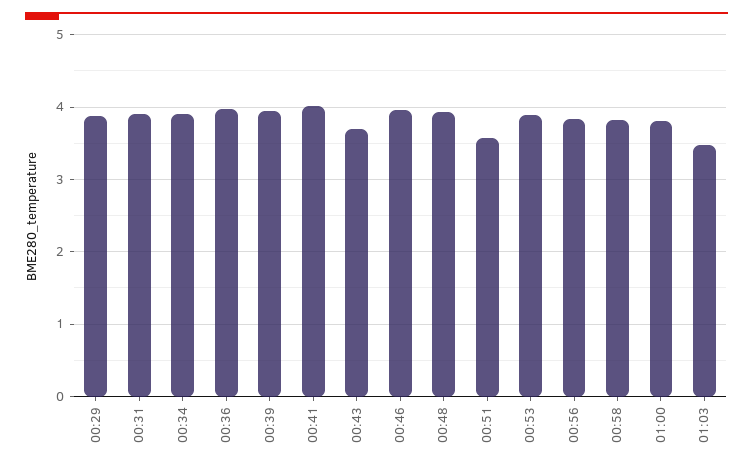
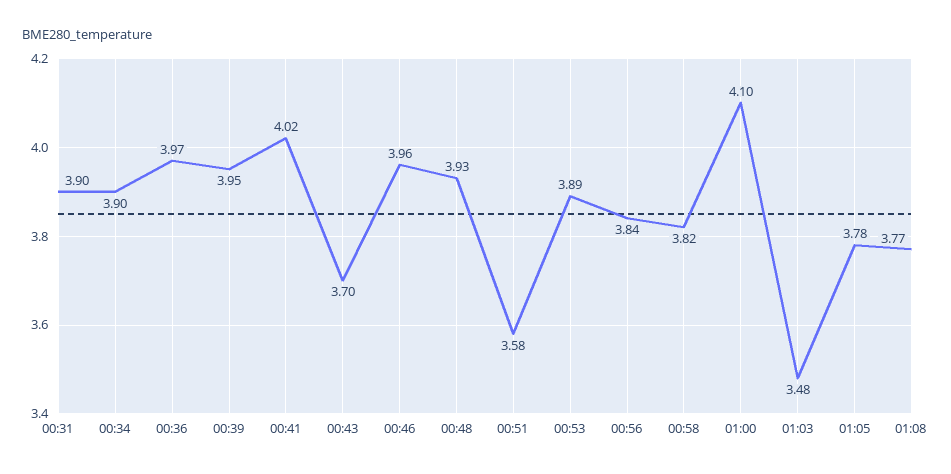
00:29: 3.9 -> none
01:00: 3.8 -> 4.1
01:05: none -> 3.78
01:08: none -> 3.77

